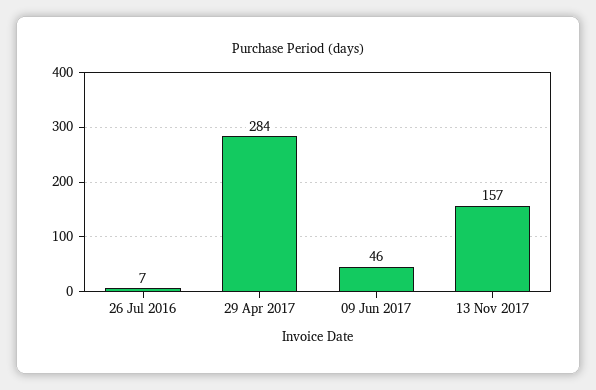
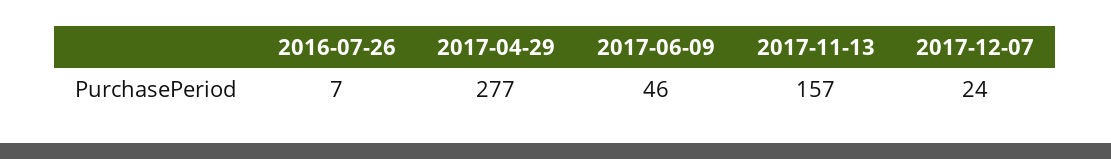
29 Apr 2017: 284 -> 277
2017-12-07: none -> 24

